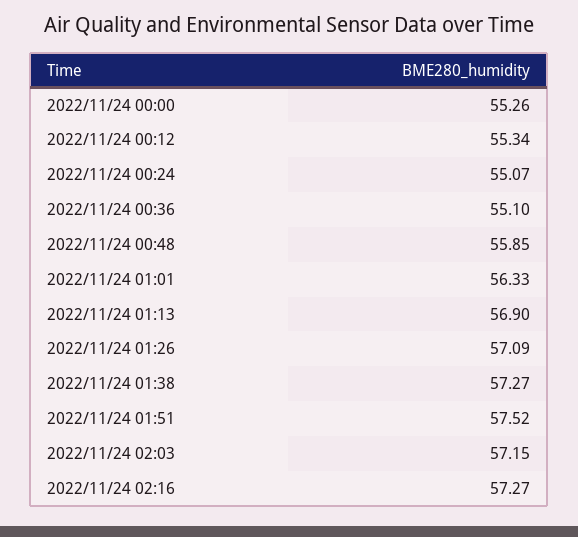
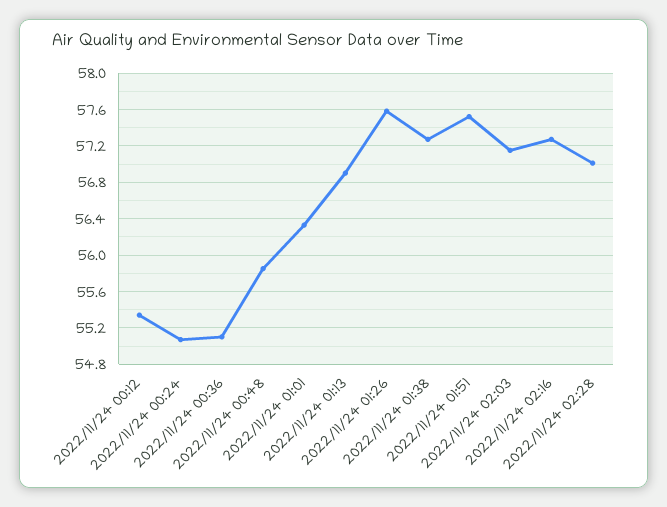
2022/11/24 00:00: 55.26 -> none
2022/11/24 01:26: 57.09 -> 57.6
2022/11/24 02:28: none -> 57

